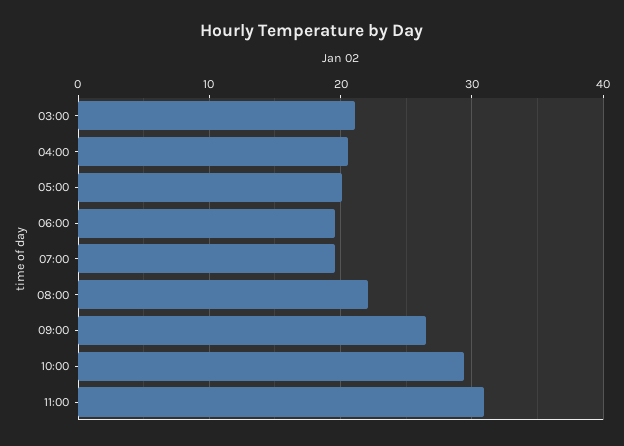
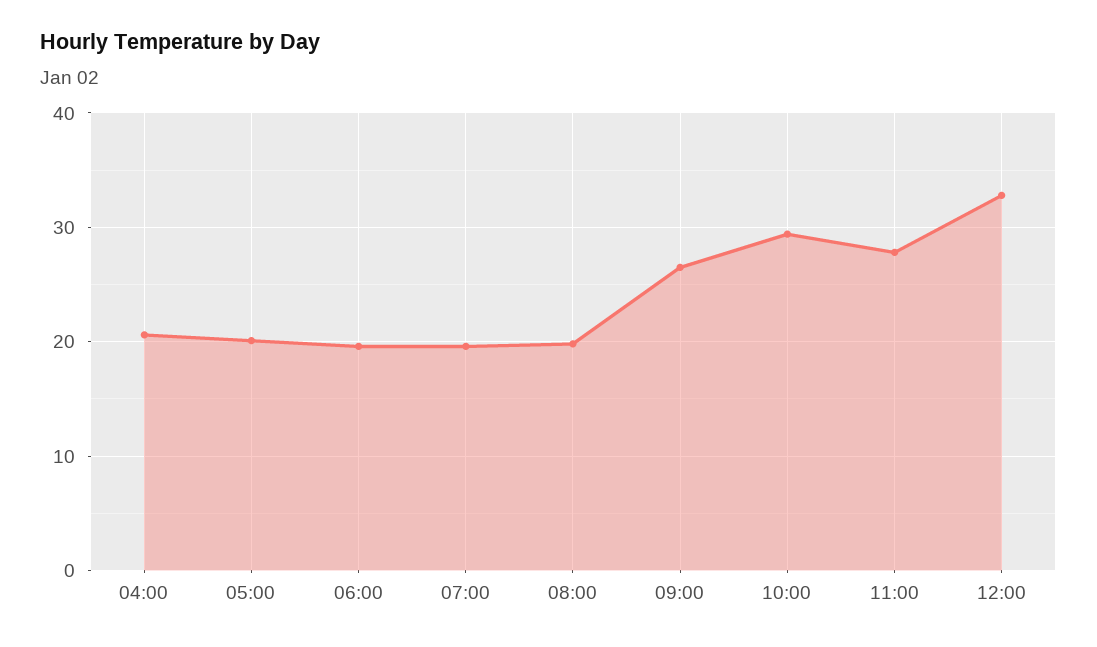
03:00: 21 -> none
08:00: 22 -> 20
11:00: 31 -> 28
12:00: none -> 33

